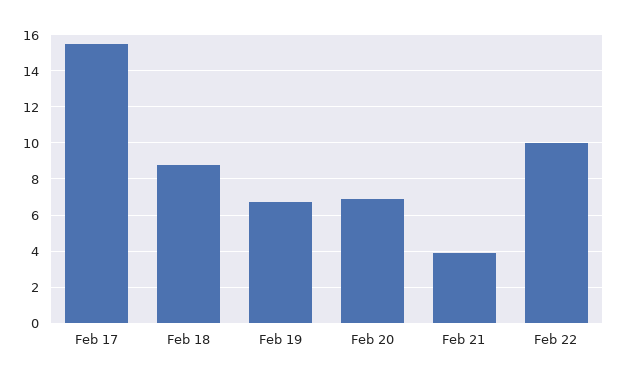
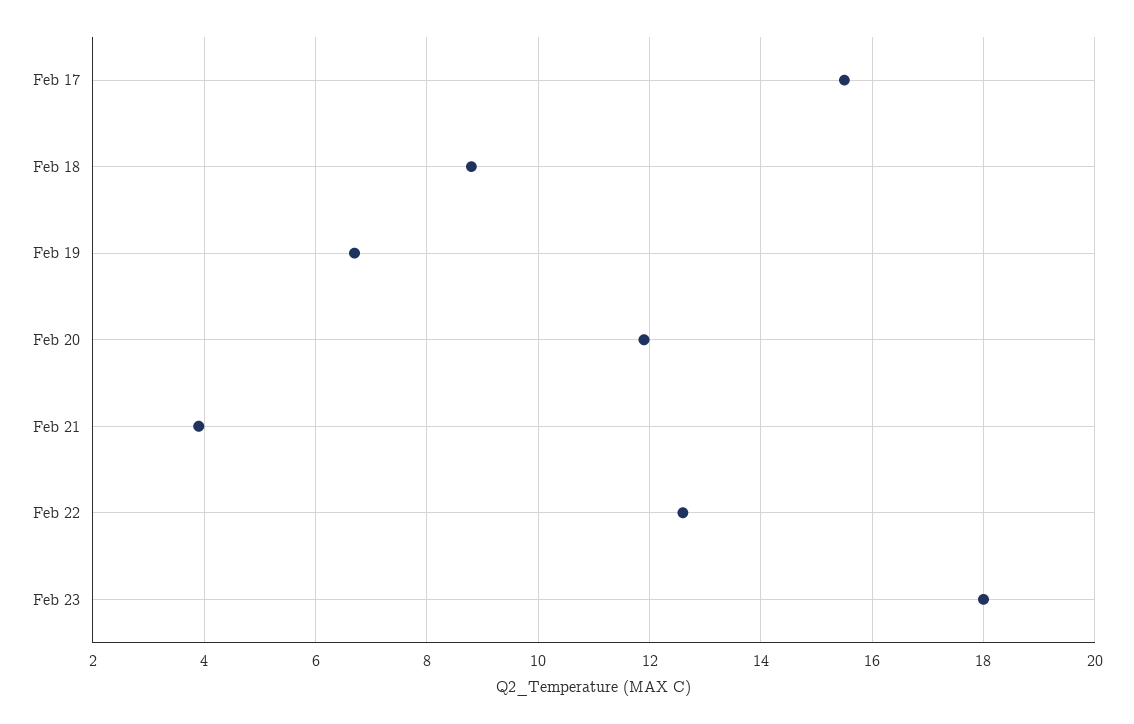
Feb 20: 7 -> 12
Feb 22: 10 -> 12.5
Feb 23: none -> 18

